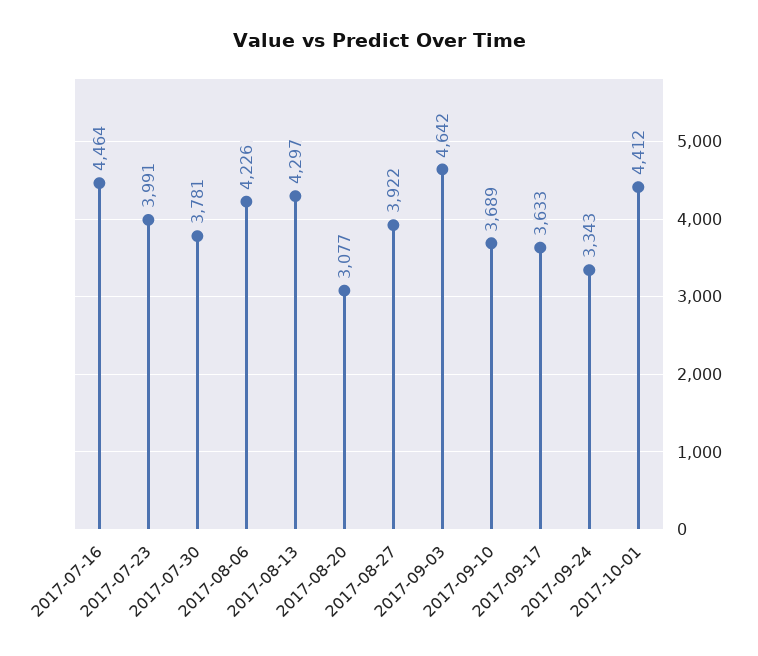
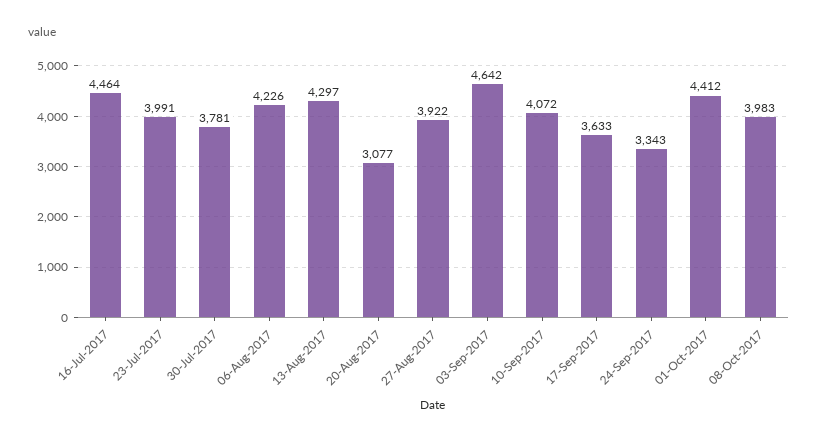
2017-09-10: 3689 -> 4072
08-Oct-2017: none -> 3983

